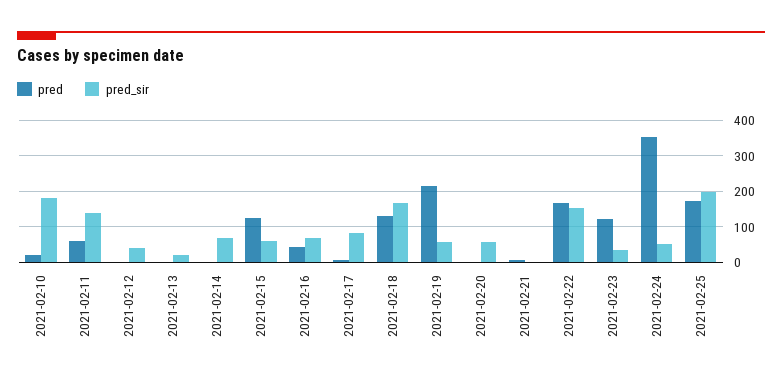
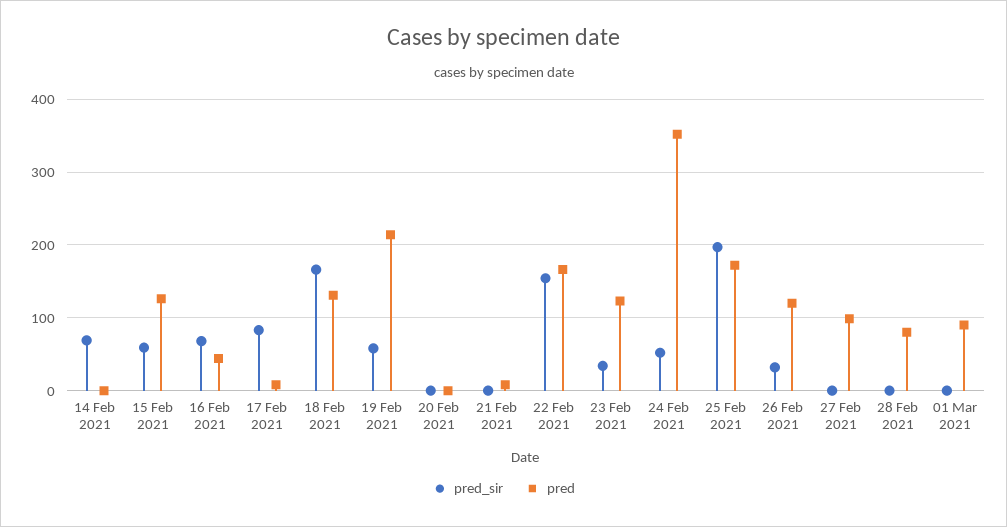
pred, 2021-02-10: 20 -> none
pred_sir, 2021-02-10: 180 -> none
pred, 2021-02-11: 60 -> none
pred_sir, 2021-02-11: 140 -> none
pred, 2021-02-12: 0 -> none
pred_sir, 2021-02-12: 40 -> none
pred, 2021-02-13: 0 -> none
pred_sir, 2021-02-13: 20 -> none
pred_sir, 2021-02-20: 60 -> 0
pred_sir, 26 Feb 2021: none -> 30
pred, 26 Feb 2021: none -> 120
pred_sir, 27 Feb 2021: none -> 0
pred, 27 Feb 2021: none -> 100
pred_sir, 28 Feb 2021: none -> 0
pred, 28 Feb 2021: none -> 80
pred_sir, 01 Mar 2021: none -> 0
pred, 01 Mar 2021: none -> 90

